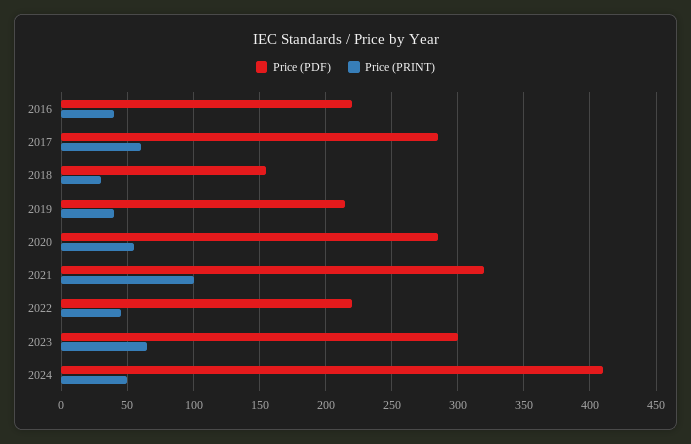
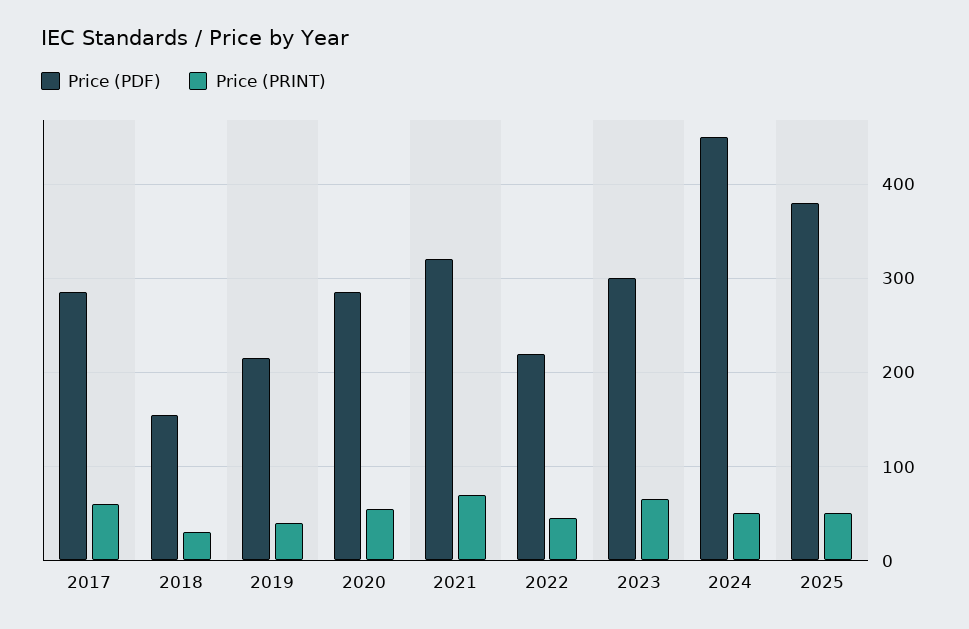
Price (PDF), 2016: 220 -> none
Price (PRINT), 2016: 40 -> none
Price (PRINT), 2021: 100 -> 70
Price (PDF), 2024: 410 -> 450
Price (PDF), 2025: none -> 380
Price (PRINT), 2025: none -> 50

